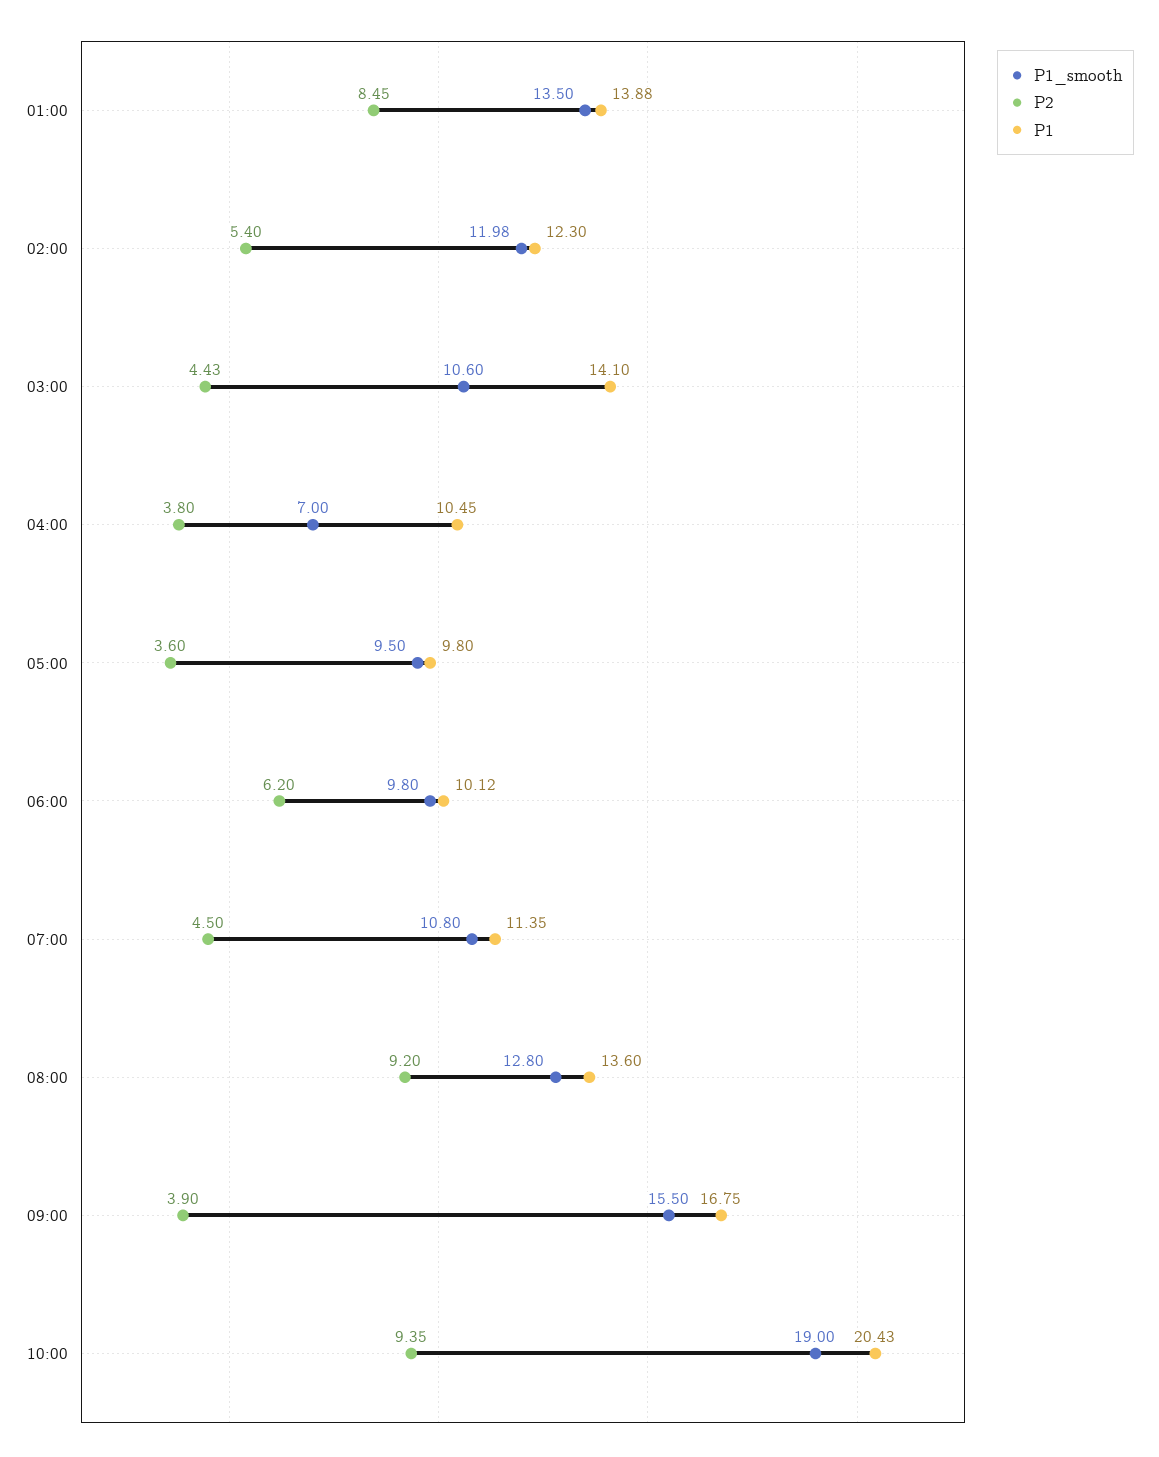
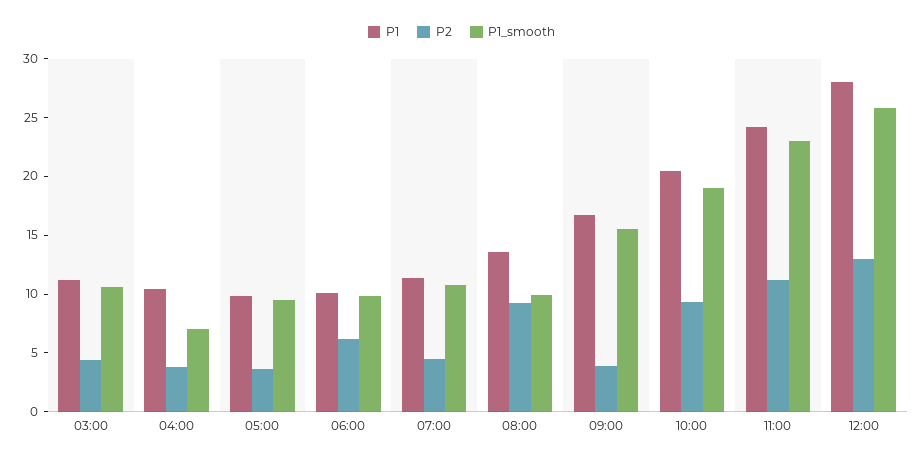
P1_smooth, 01:00: 13.5 -> none
P2, 01:00: 8.45 -> none
P1, 01:00: 13.88 -> none
P1_smooth, 02:00: 11.98 -> none
P2, 02:00: 5.4 -> none
P1, 02:00: 12.3 -> none
P1, 03:00: 14.1 -> 11
P1_smooth, 08:00: 12.8 -> 10
P1, 11:00: none -> 24
P2, 11:00: none -> 11
P1_smooth, 11:00: none -> 23
P1, 12:00: none -> 28
P2, 12:00: none -> 13
P1_smooth, 12:00: none -> 26

